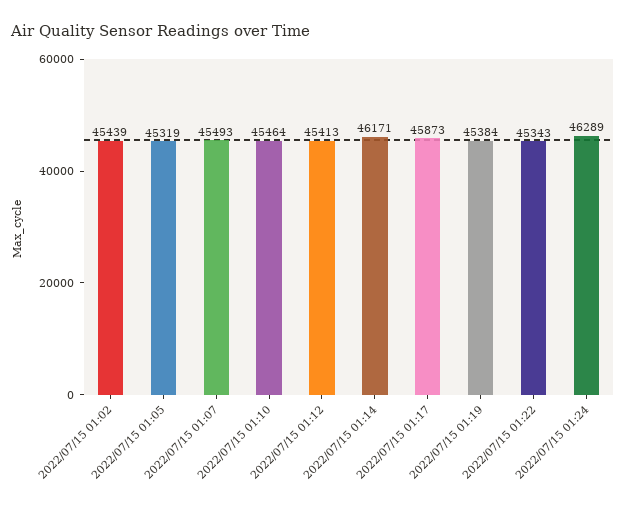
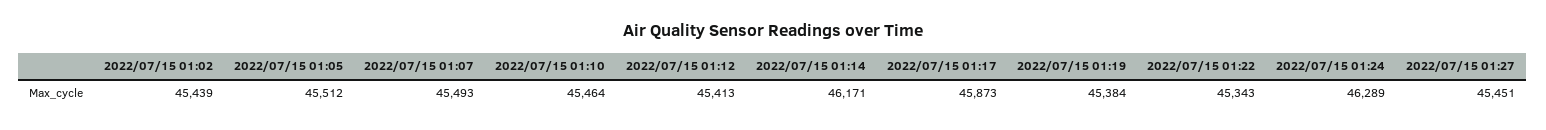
2022/07/15 01:05: 45319 -> 45512
2022/07/15 01:27: none -> 45451

